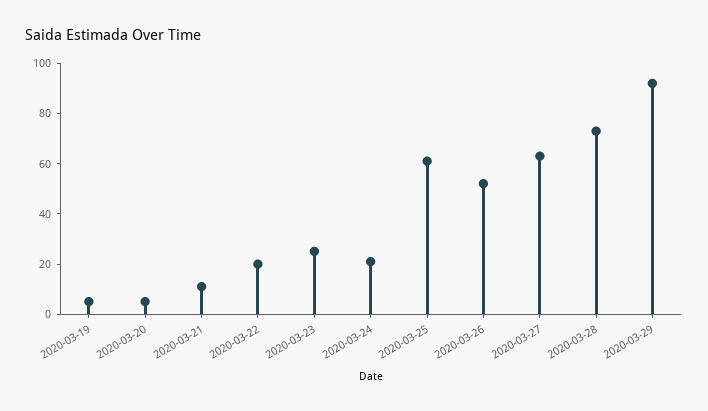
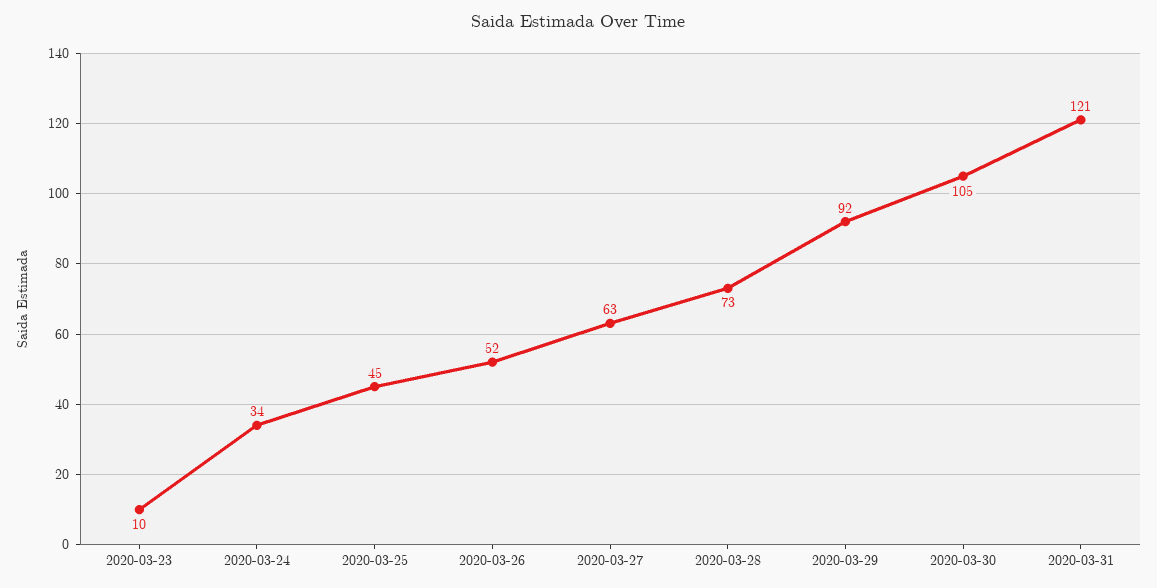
2020-03-19: 5 -> none
2020-03-20: 5 -> none
2020-03-21: 10 -> none
2020-03-22: 20 -> none
2020-03-23: 25 -> 10
2020-03-24: 20 -> 34
2020-03-25: 60 -> 45
2020-03-30: none -> 105
2020-03-31: none -> 121

